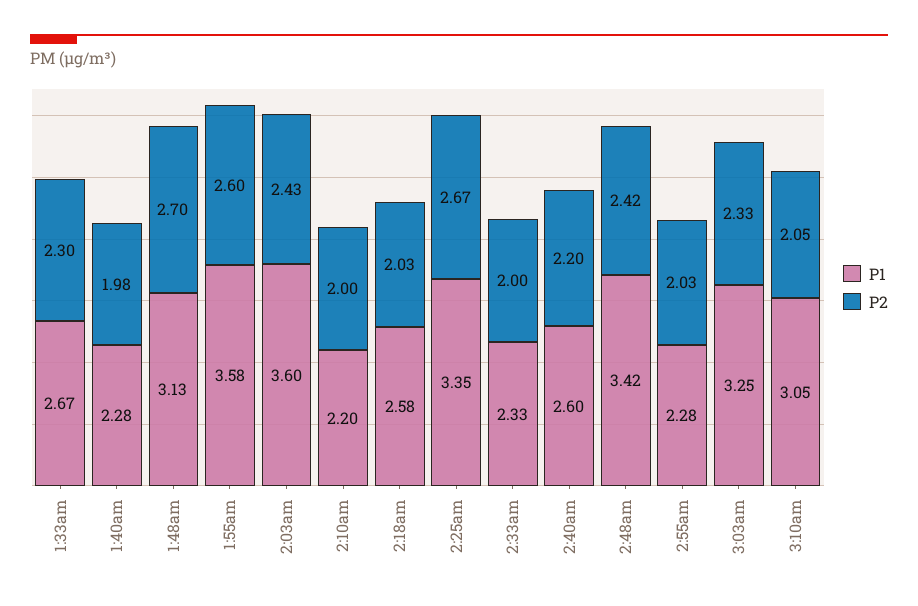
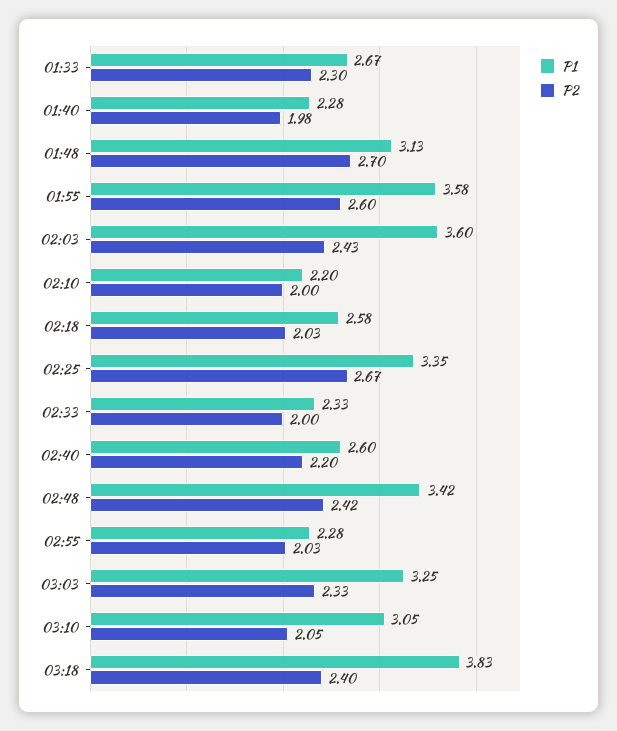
P1, 03:18: none -> 3.83
P2, 03:18: none -> 2.4

